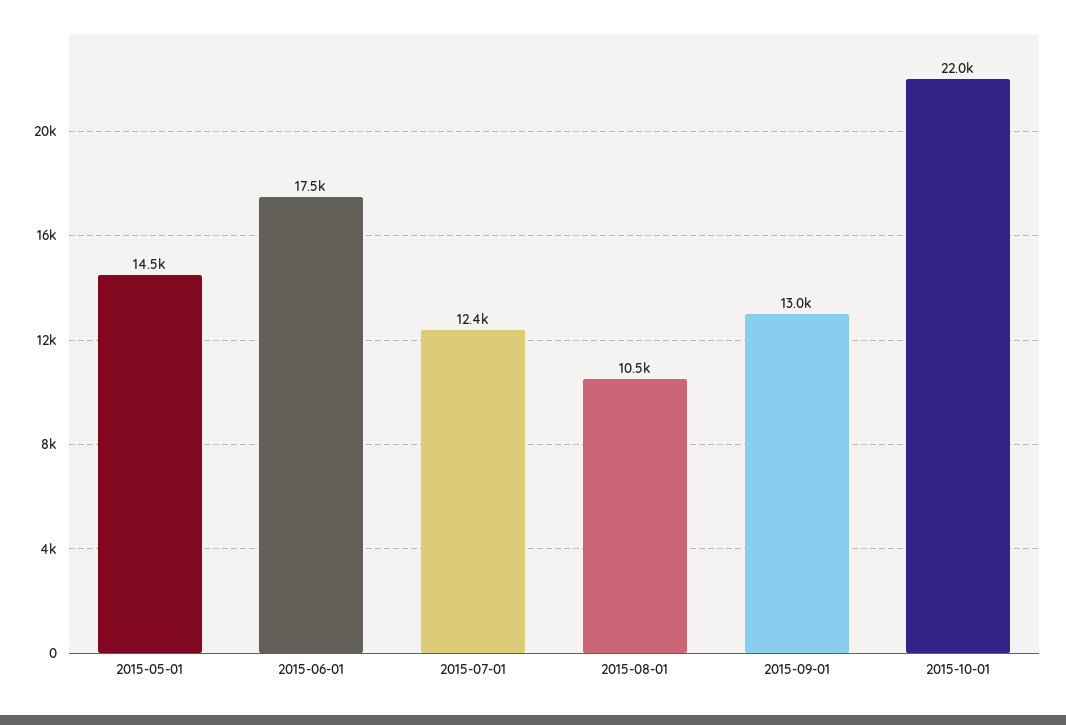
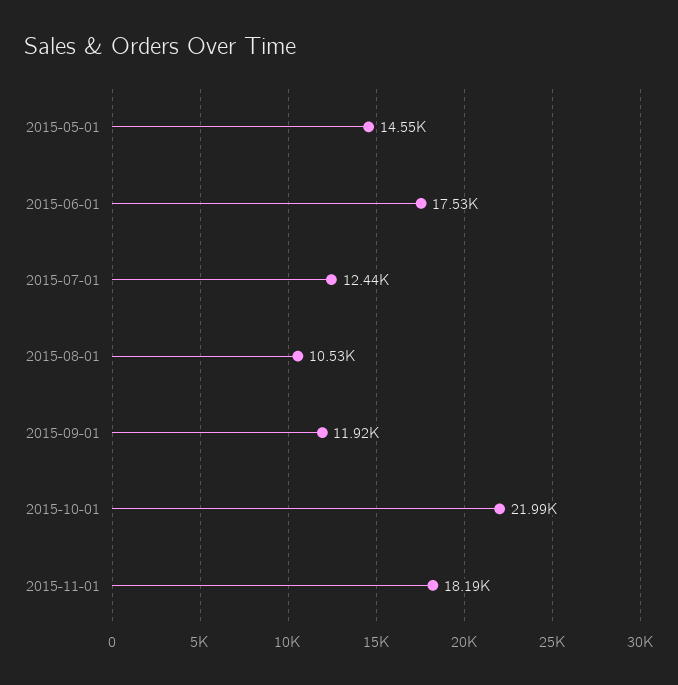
2015-09-01: 13000 -> 11920
2015-11-01: none -> 18190

